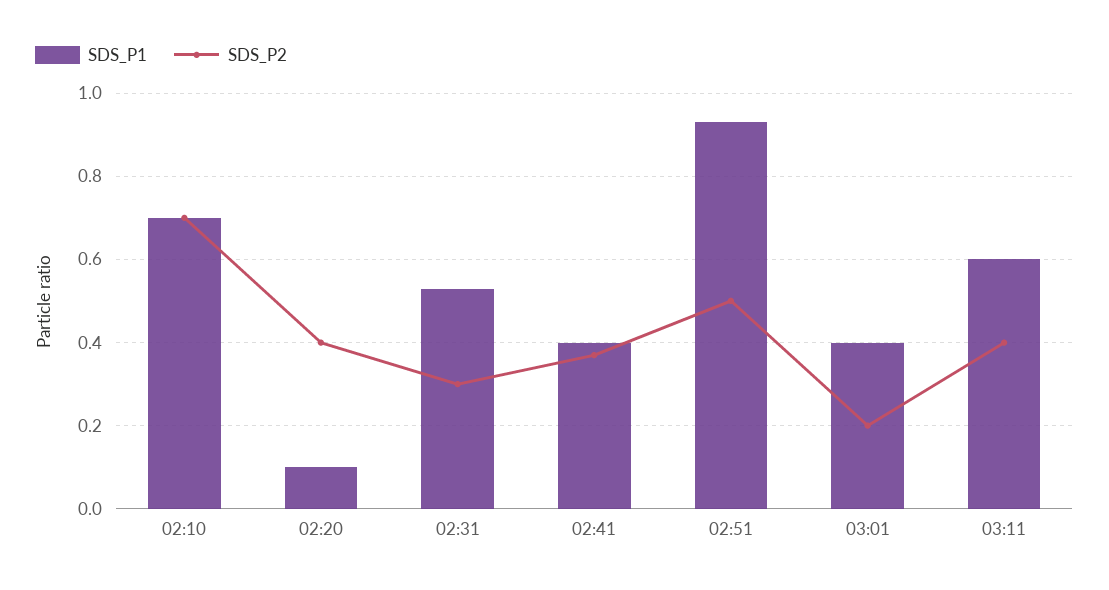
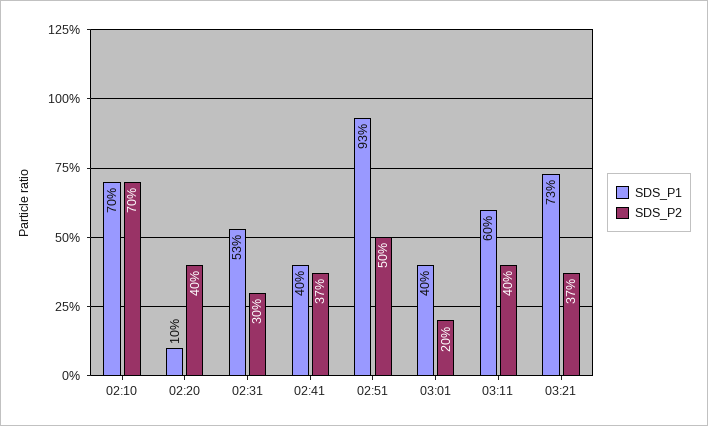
SDS_P1, 03:21: none -> 0.73
SDS_P2, 03:21: none -> 0.37

